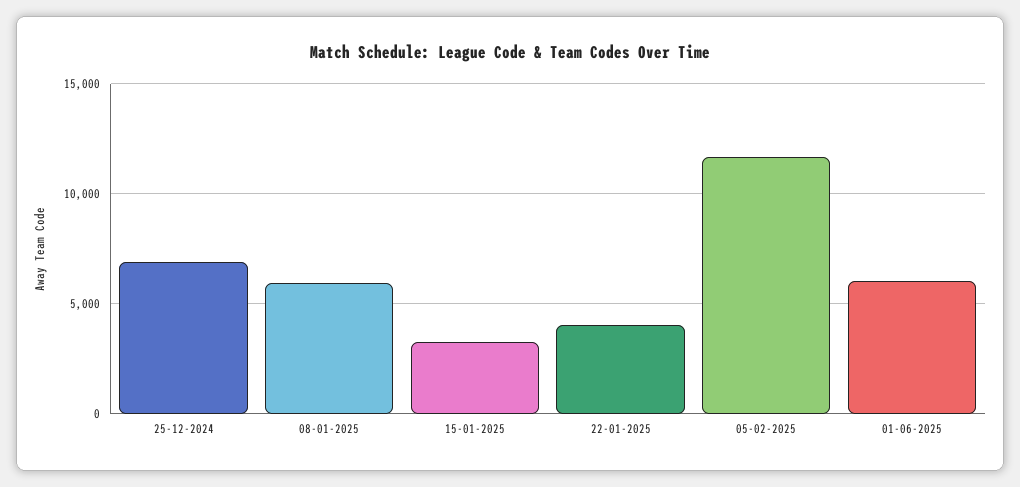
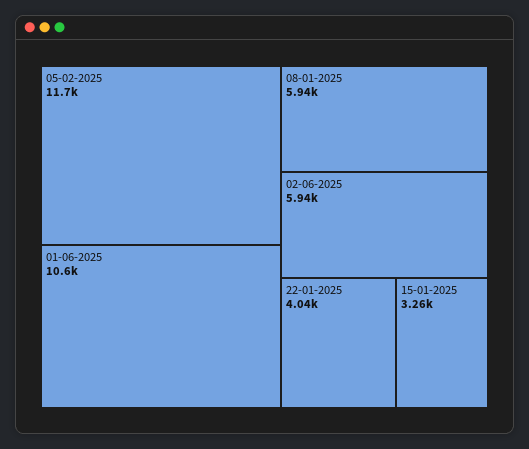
25-12-2024: 7000 -> none
01-06-2025: 6000 -> 10600
02-06-2025: none -> 5940

